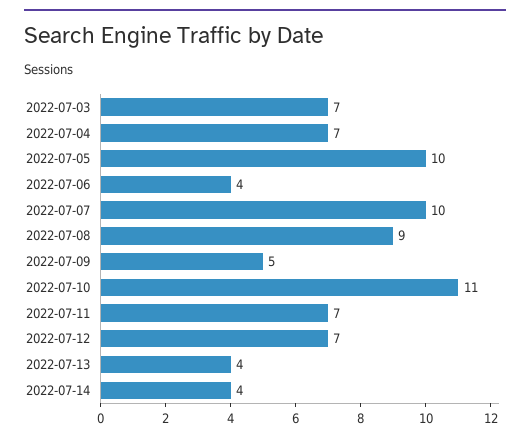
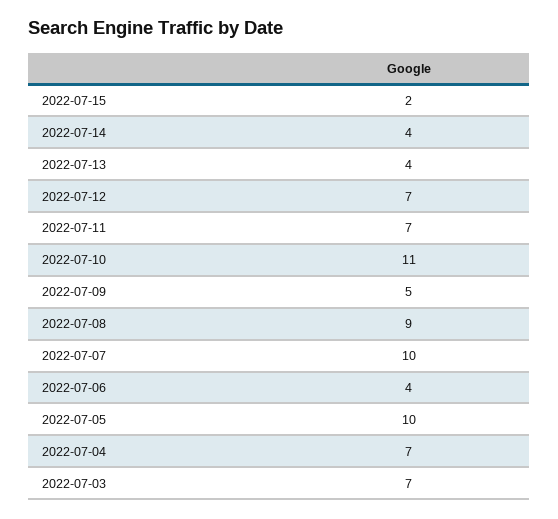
2022-07-15: none -> 2

